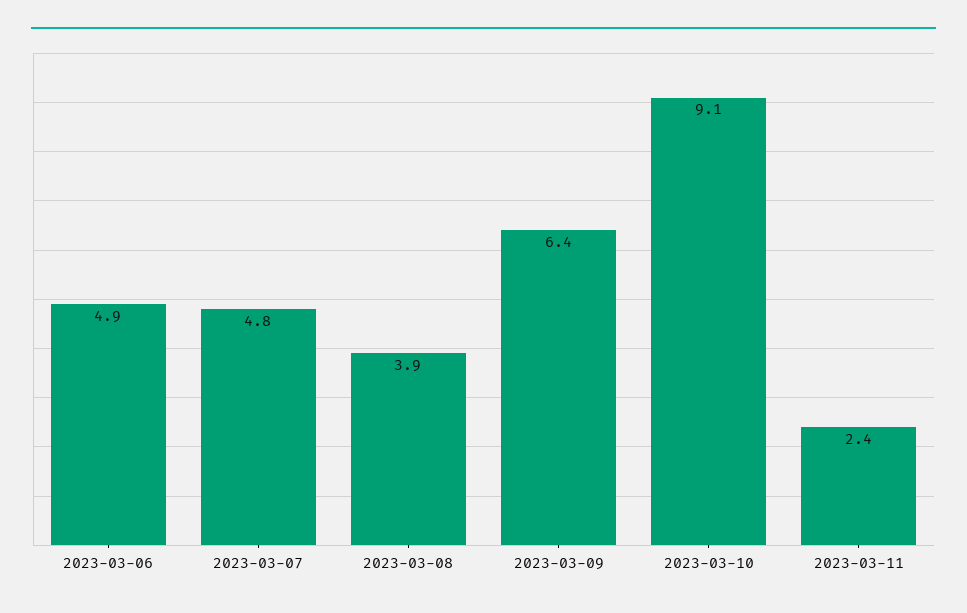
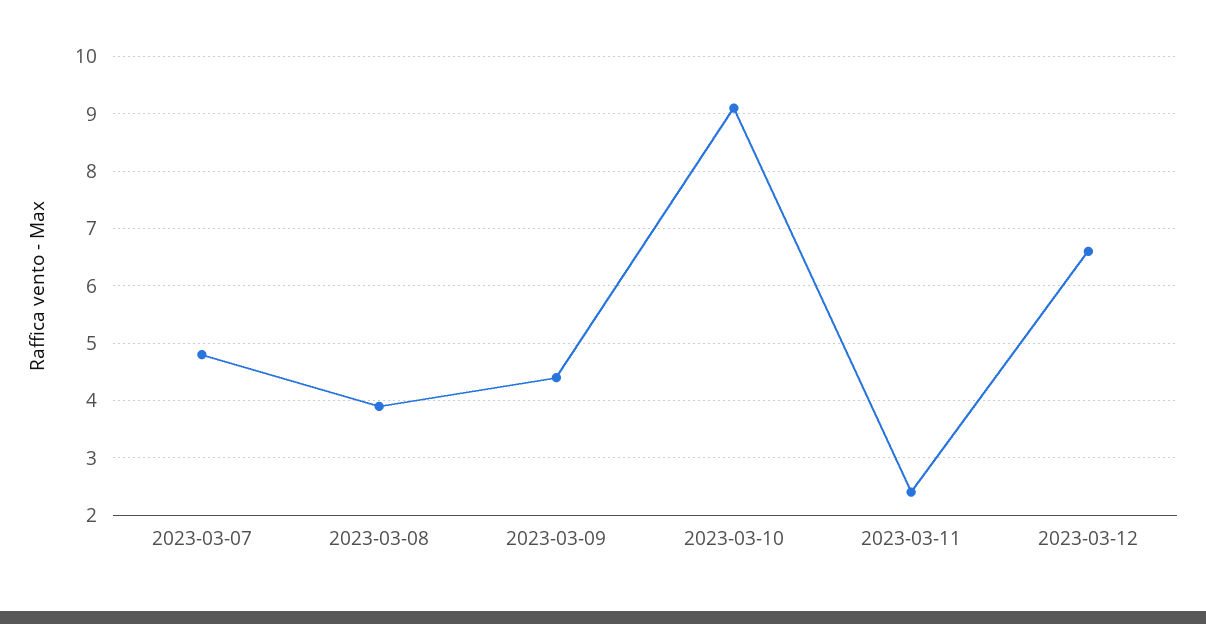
2023-03-06: 4.9 -> none
2023-03-09: 6.4 -> 4.5
2023-03-12: none -> 6.5

